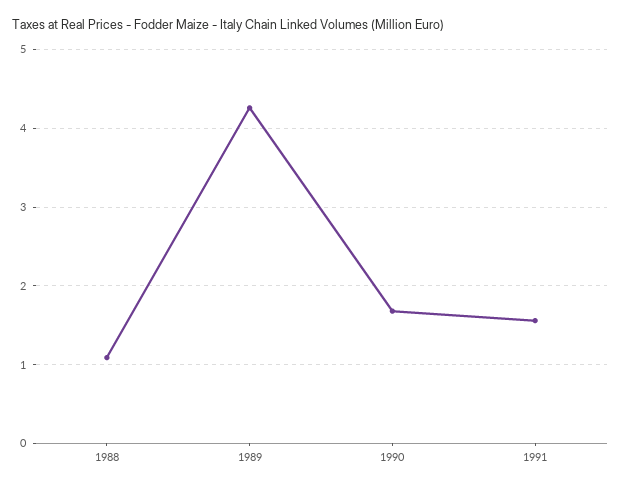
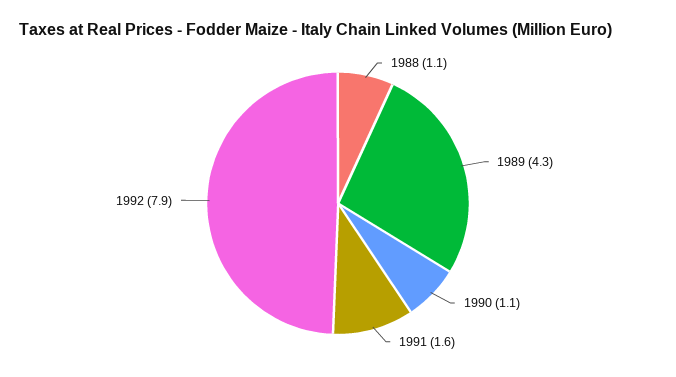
1990: 1.7 -> 1.1
1992: none -> 7.9

